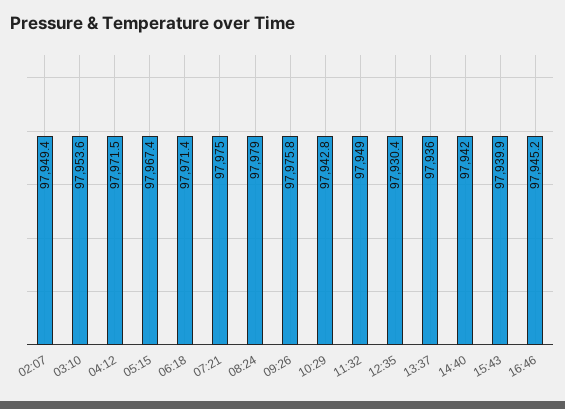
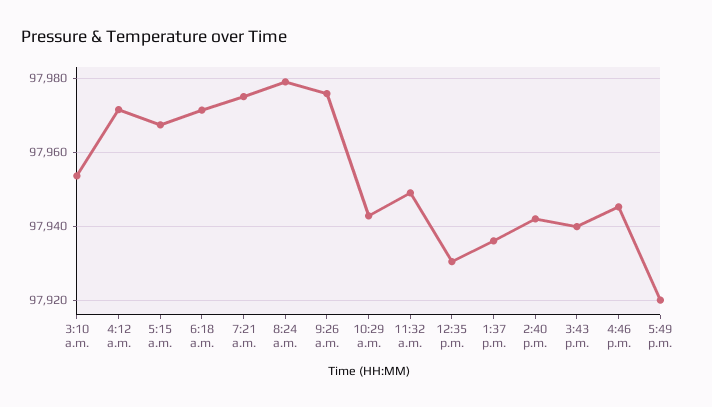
02:07: 97949.4 -> none
5:49 p.m.: none -> 97920

